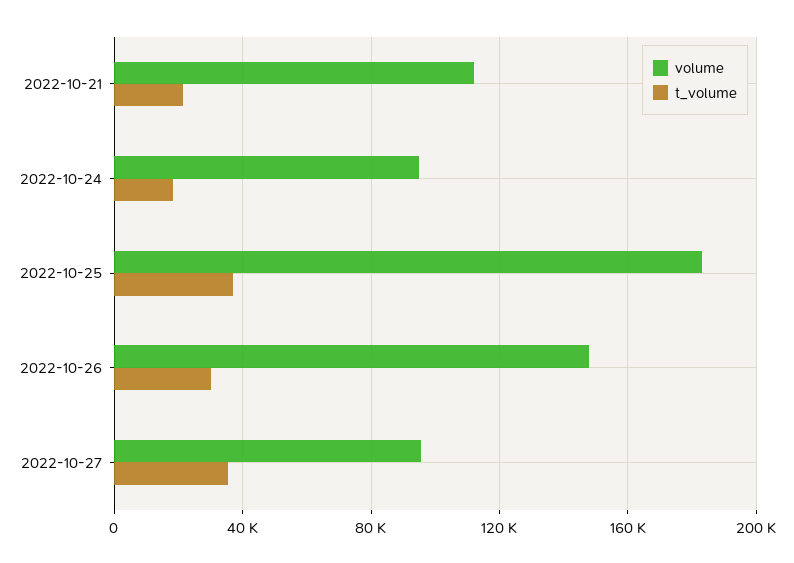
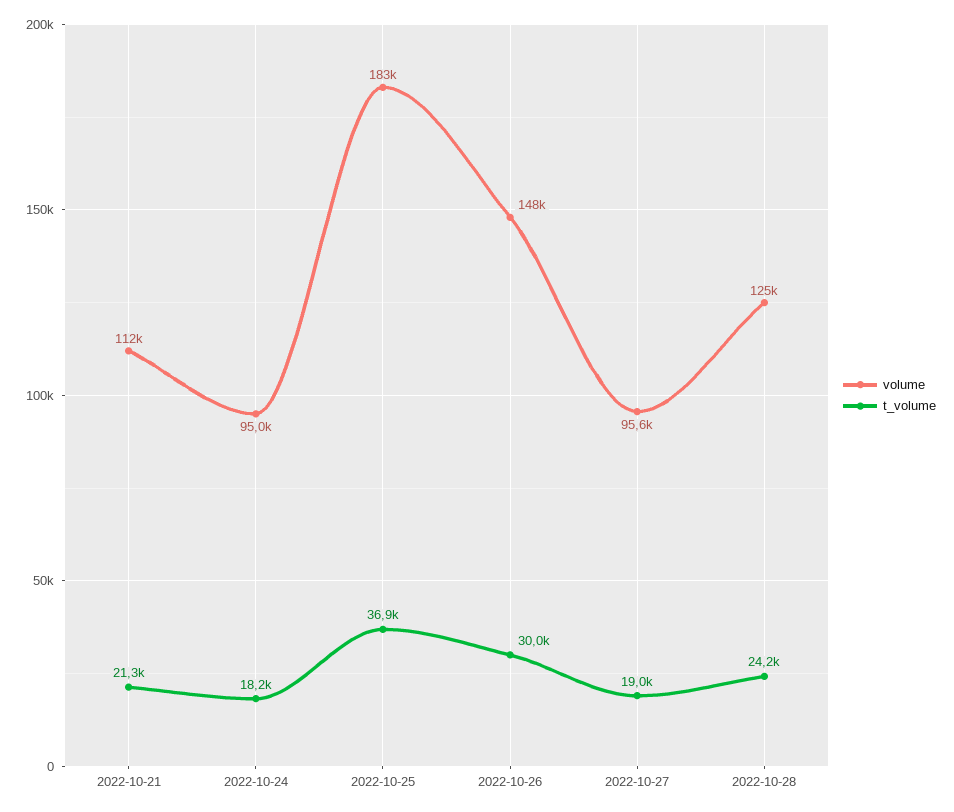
t_volume, 2022-10-27: 35000 -> 19000
volume, 2022-10-28: none -> 125000
t_volume, 2022-10-28: none -> 24200

